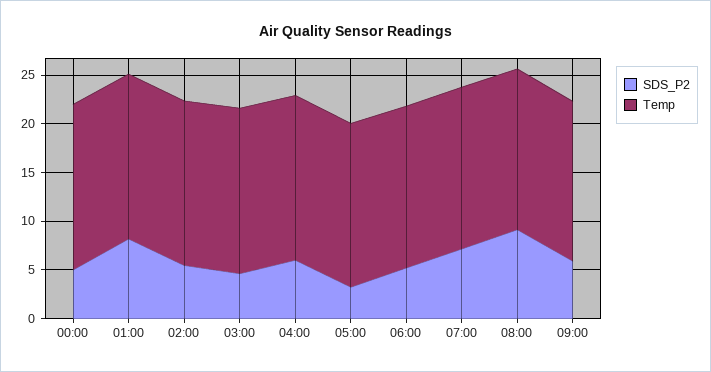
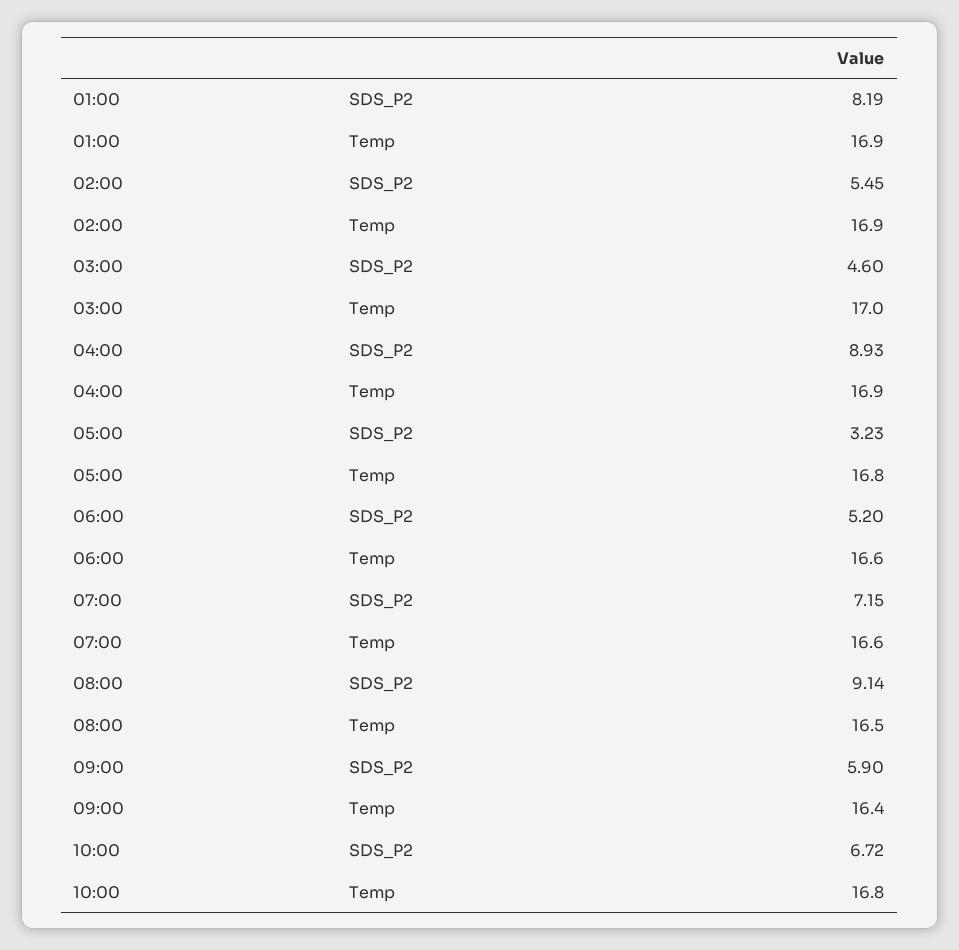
SDS_P2, 00:00: 5 -> none
Temp, 00:00: 17 -> none
SDS_P2, 04:00: 6 -> 8.93
SDS_P2, 10:00: none -> 6.72
Temp, 10:00: none -> 16.8

